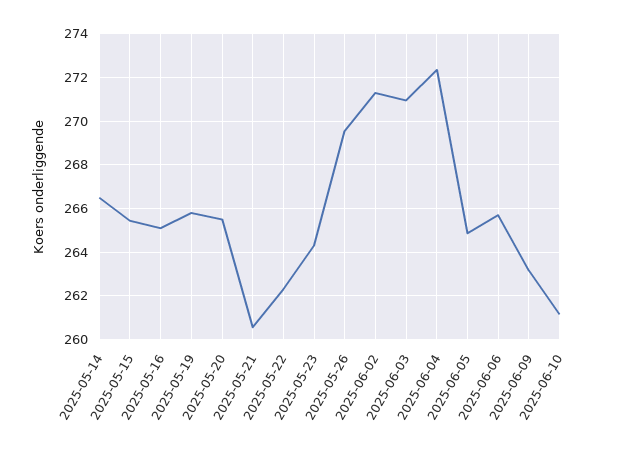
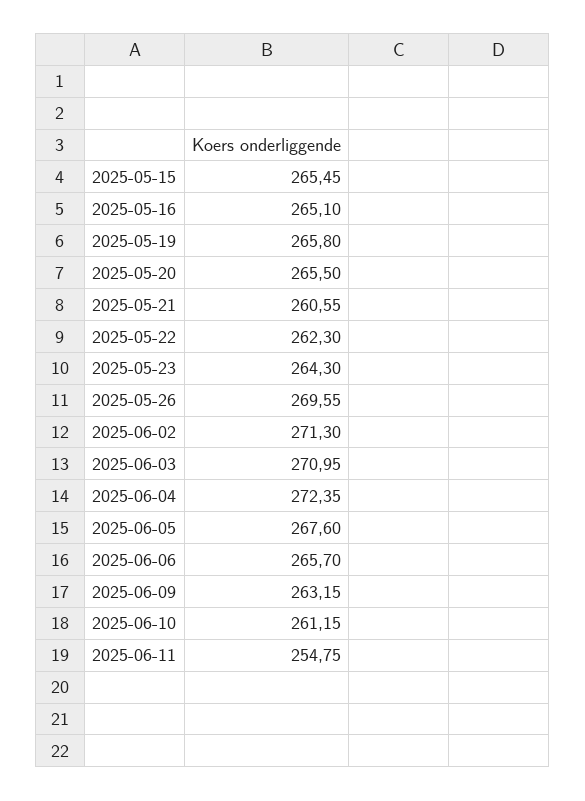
2025-05-14: 266.5 -> none
2025-06-05: 265 -> 267.6
2025-06-11: none -> 254.75

